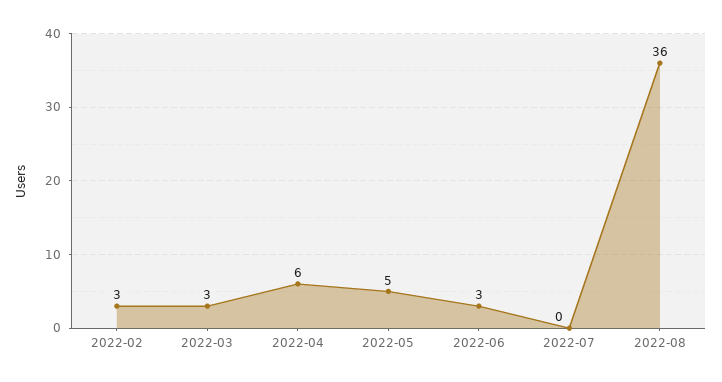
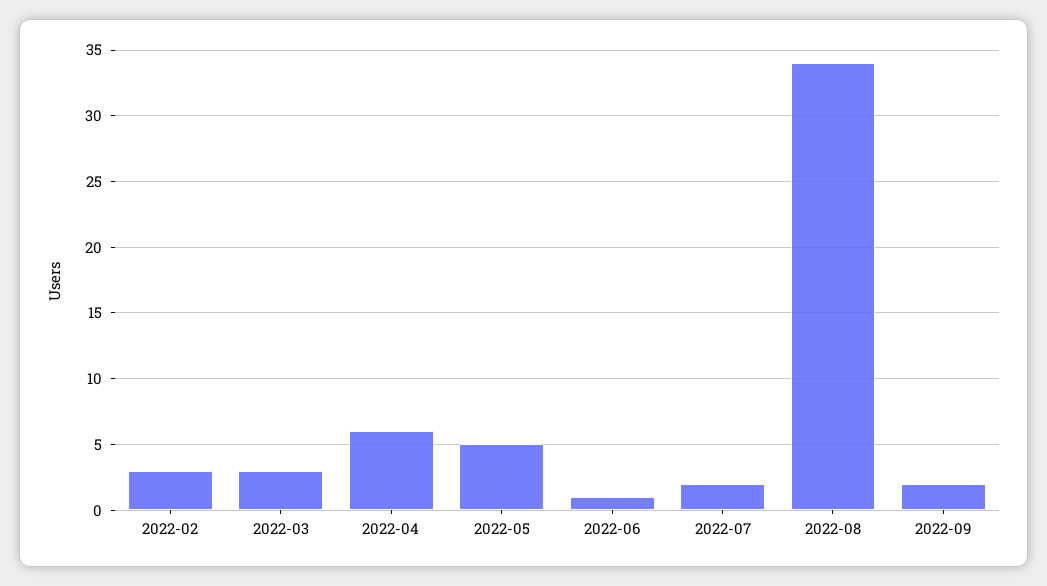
2022-06: 3 -> 1
2022-07: 0 -> 2
2022-08: 36 -> 34
2022-09: none -> 2

